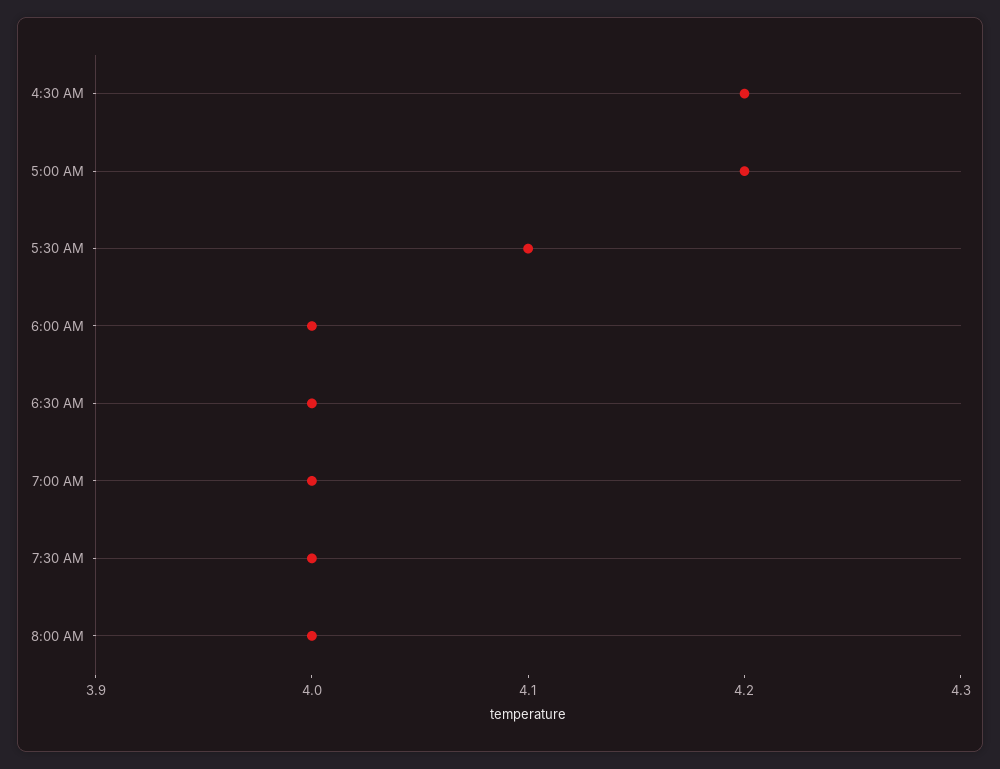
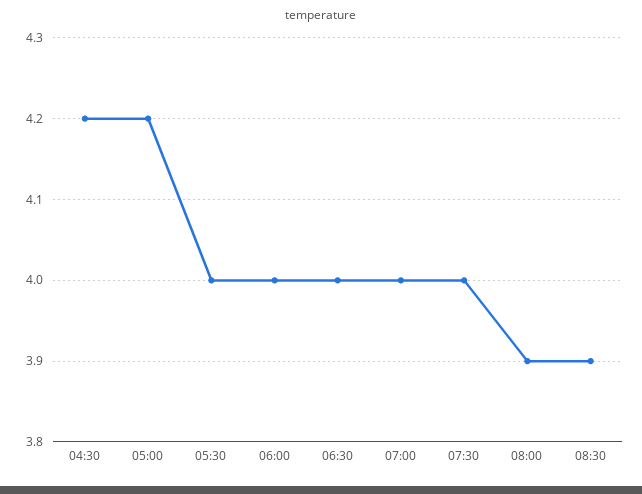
5:30 AM: 4.1 -> 4
8:00 AM: 4 -> 3.9
08:30: none -> 3.9

